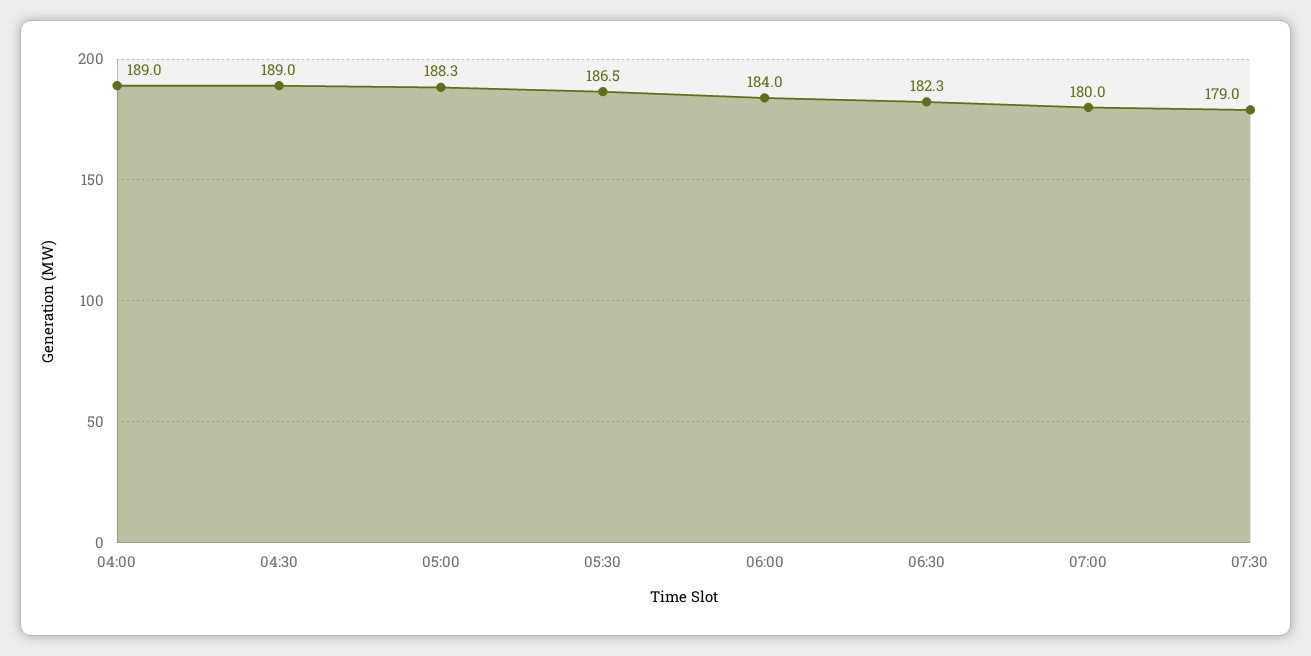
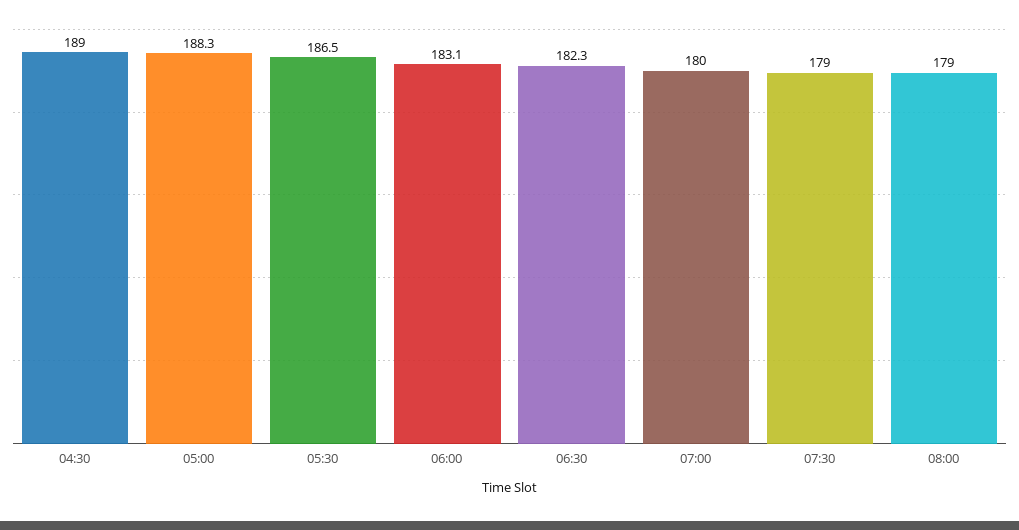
04:00: 189 -> none
06:00: 184 -> 183.1
08:00: none -> 179

